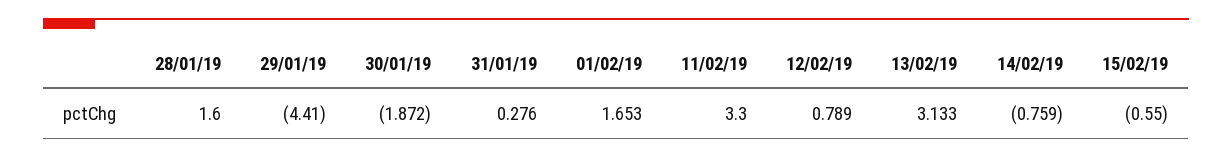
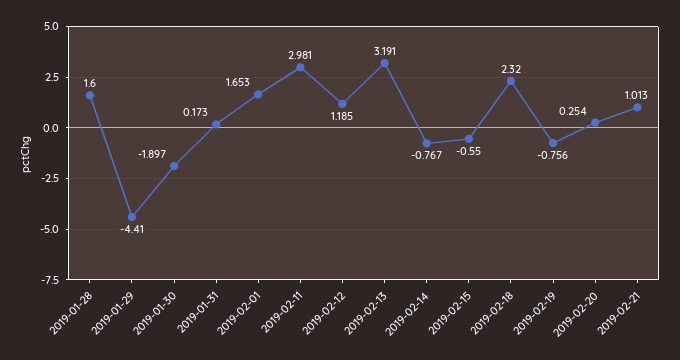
30/01/19: -1.872 -> -1.897
31/01/19: 0.276 -> 0.173
11/02/19: 3.3 -> 2.981
12/02/19: 0.789 -> 1.185
13/02/19: 3.133 -> 3.191
14/02/19: -0.759 -> -0.767
2019-02-18: none -> 2.32
2019-02-19: none -> -0.756
2019-02-20: none -> 0.254
2019-02-21: none -> 1.013

